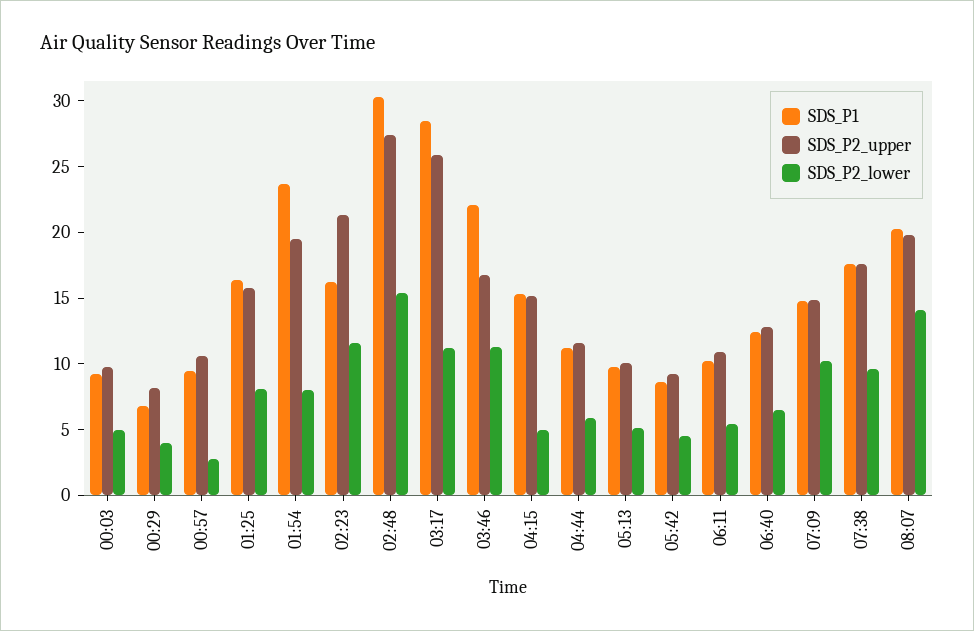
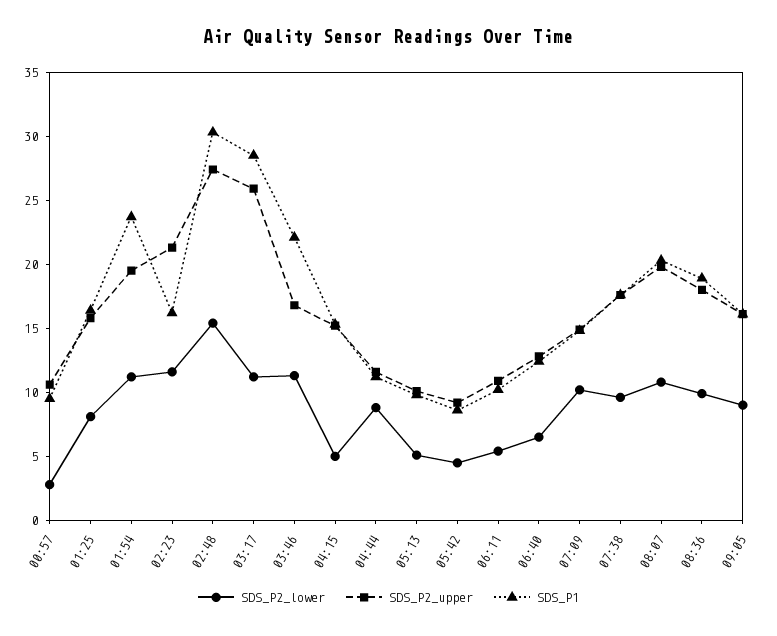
SDS_P1, 00:03: 9 -> none
SDS_P2_upper, 00:03: 10 -> none
SDS_P2_lower, 00:03: 5 -> none
SDS_P1, 00:29: 7 -> none
SDS_P2_upper, 00:29: 8 -> none
SDS_P2_lower, 00:29: 4 -> none
SDS_P2_lower, 01:54: 8 -> 11
SDS_P2_lower, 04:44: 6 -> 9
SDS_P2_lower, 08:07: 14 -> 11
SDS_P2_lower, 08:36: none -> 10
SDS_P2_upper, 08:36: none -> 18
SDS_P1, 08:36: none -> 19
SDS_P2_lower, 09:05: none -> 9
SDS_P2_upper, 09:05: none -> 16
SDS_P1, 09:05: none -> 16

